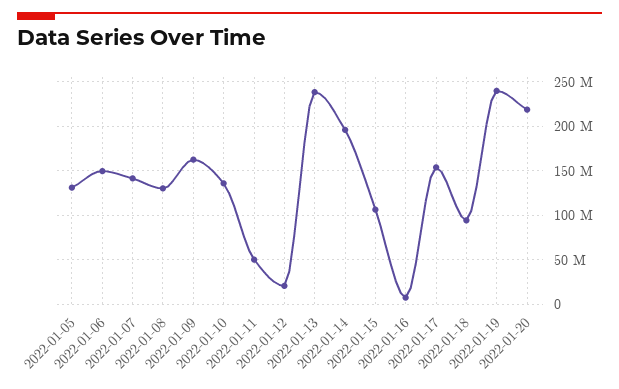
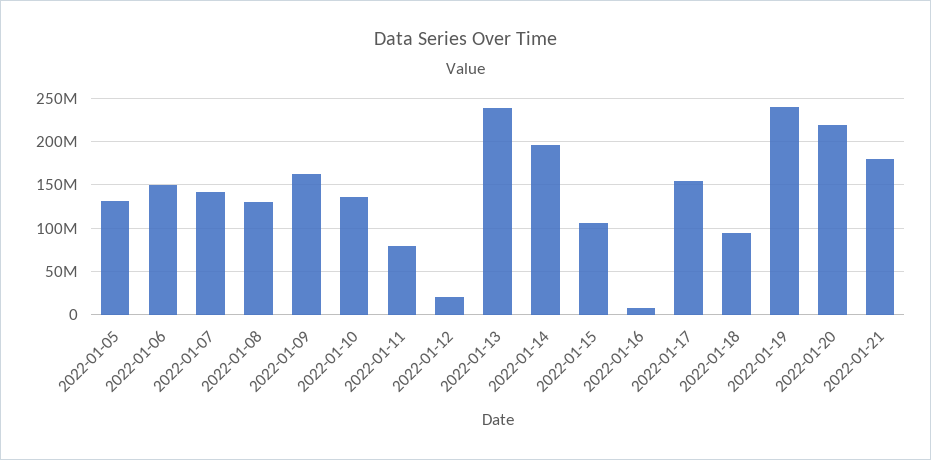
2022-01-11: 50000000 -> 80000000
2022-01-21: none -> 180000000

